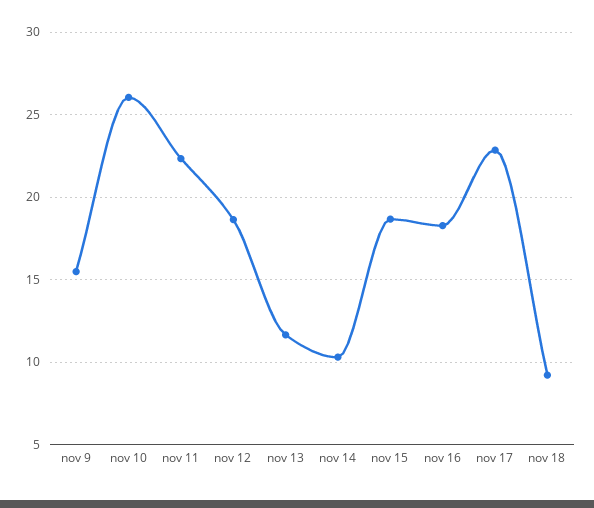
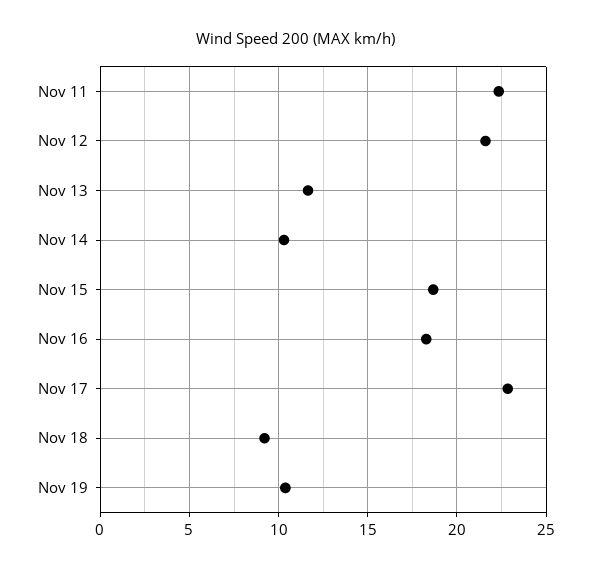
nov 9: 15.5 -> none
nov 10: 26 -> none
nov 12: 18.5 -> 21.5
Nov 19: none -> 10.5

